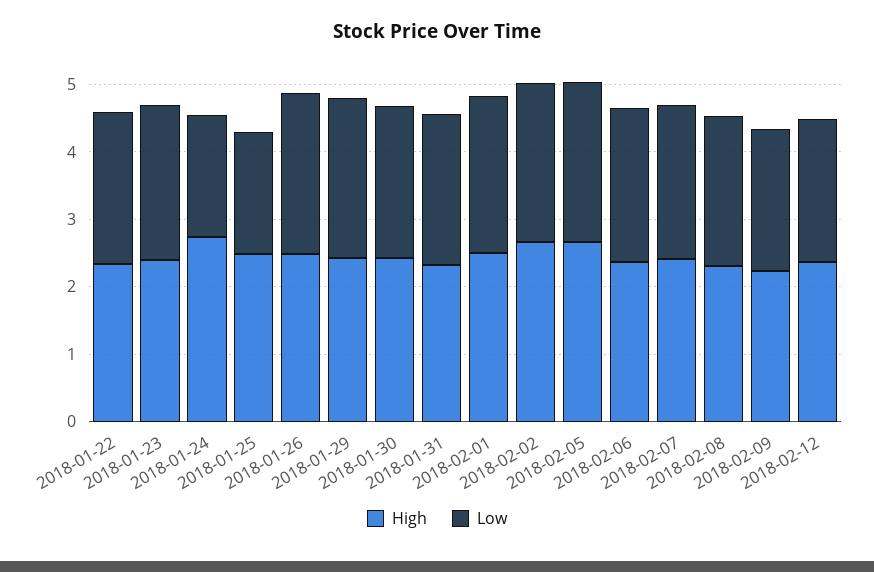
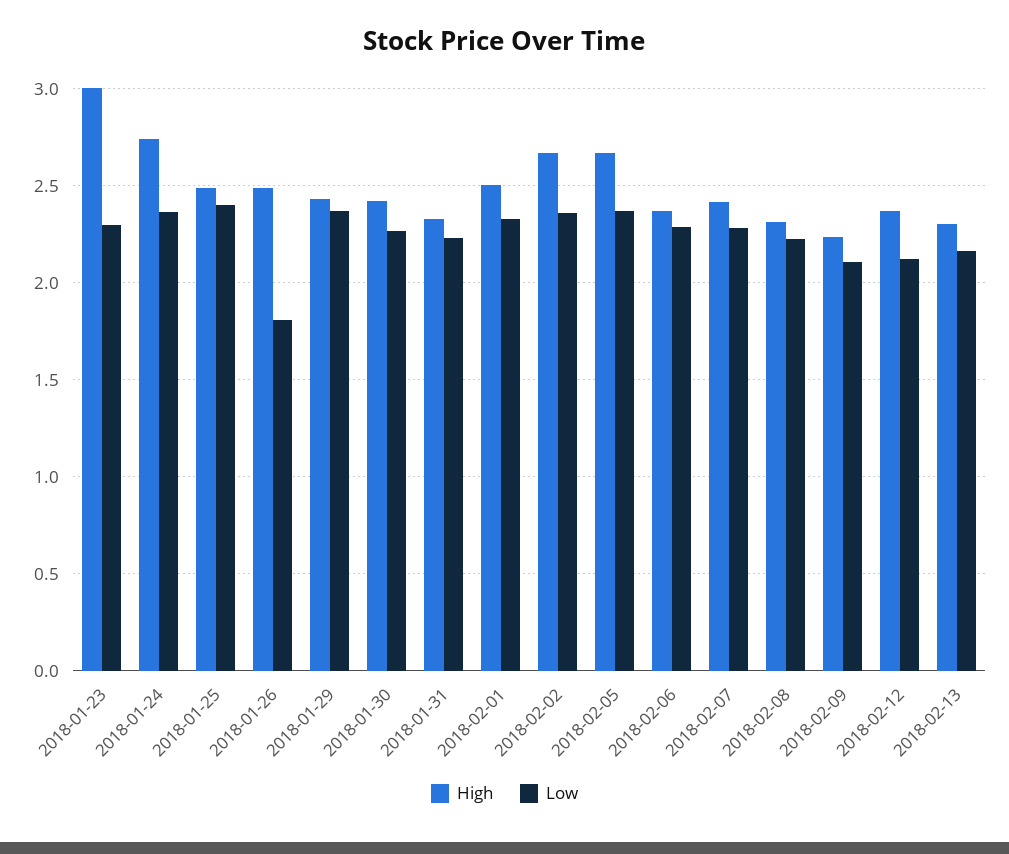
High, 2018-01-22: 2.4 -> none
Low, 2018-01-22: 2.2 -> none
High, 2018-01-23: 2.4 -> 3
Low, 2018-01-24: 1.8 -> 2.35
Low, 2018-01-25: 1.8 -> 2.4
Low, 2018-01-26: 2.4 -> 1.8
High, 2018-02-13: none -> 2.3
Low, 2018-02-13: none -> 2.15

